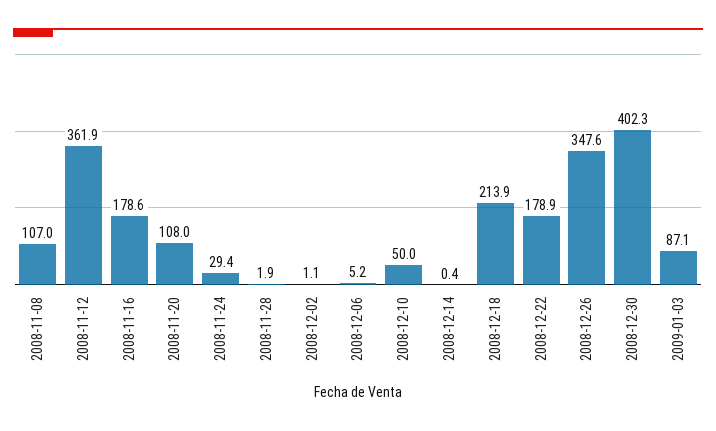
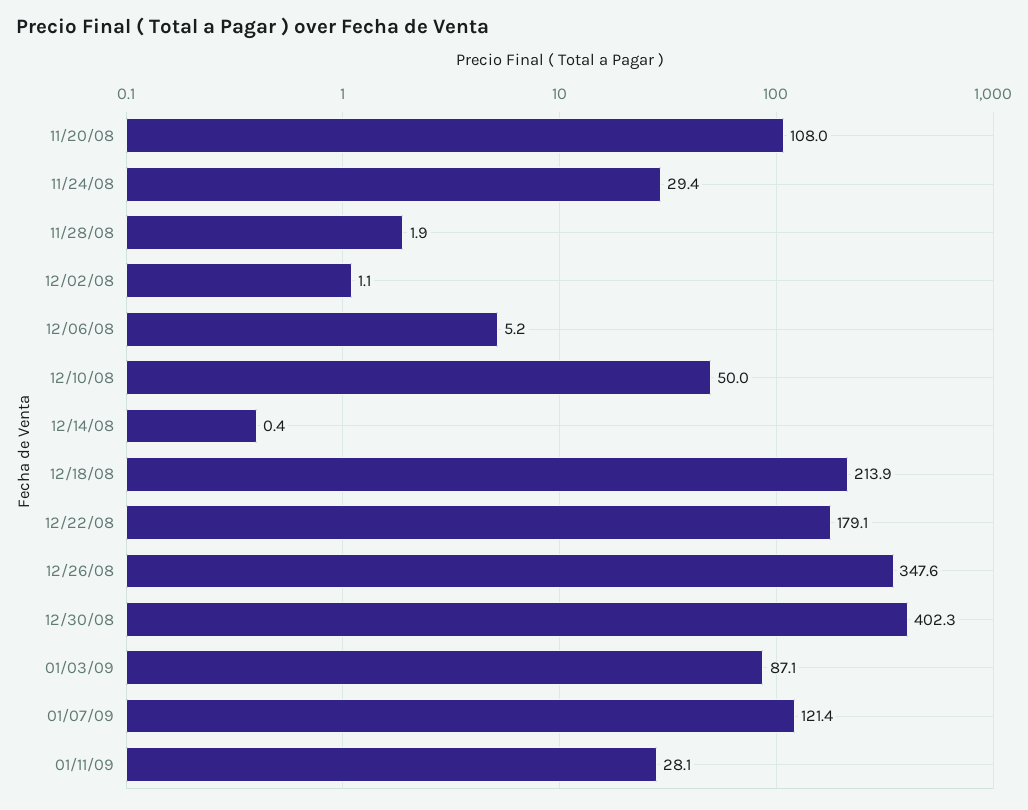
2008-11-08: 107 -> none
2008-11-12: 361.9 -> none
2008-11-16: 178.6 -> none
2008-12-22: 178.9 -> 179.1
01/07/09: none -> 121.4
01/11/09: none -> 28.1

